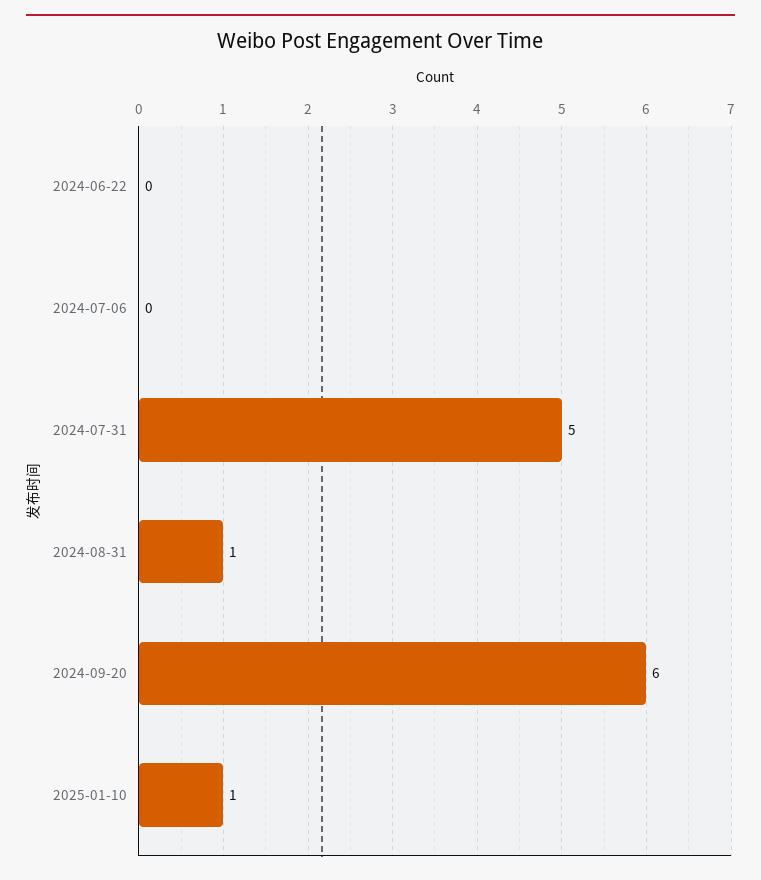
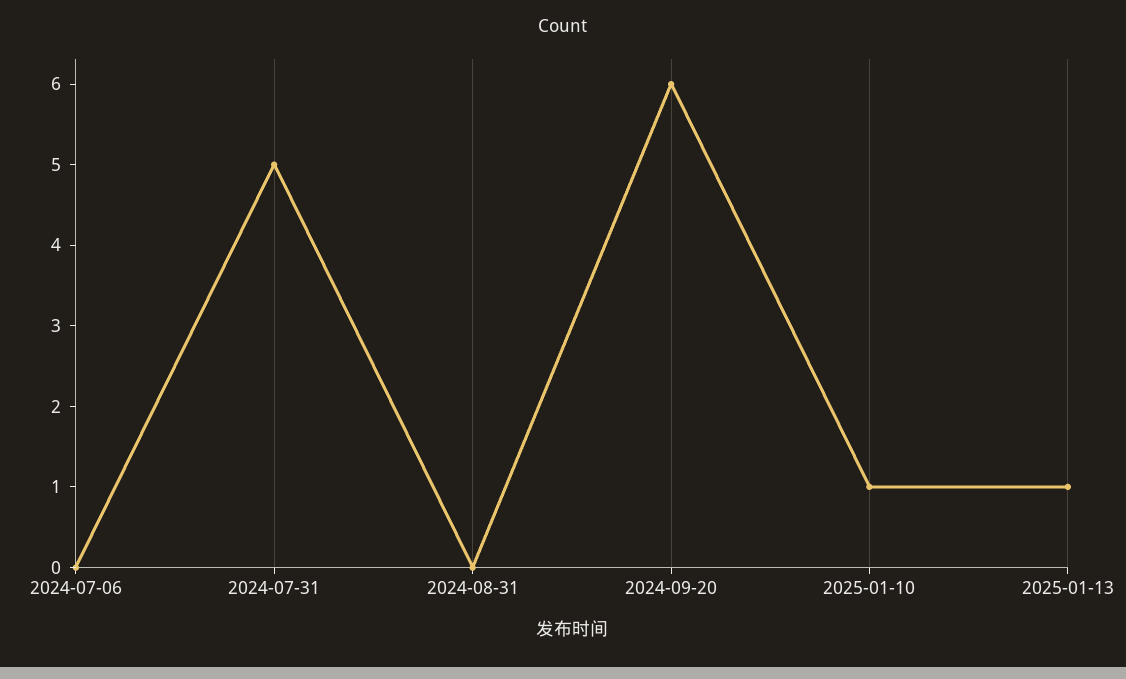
2024-06-22: 0 -> none
2024-08-31: 1 -> 0
2025-01-13: none -> 1

